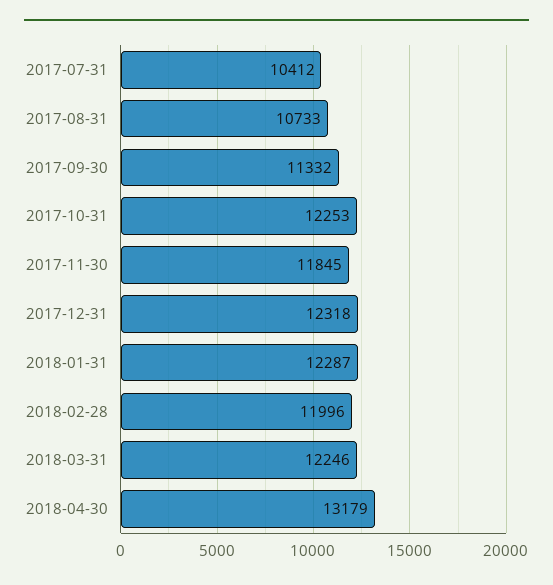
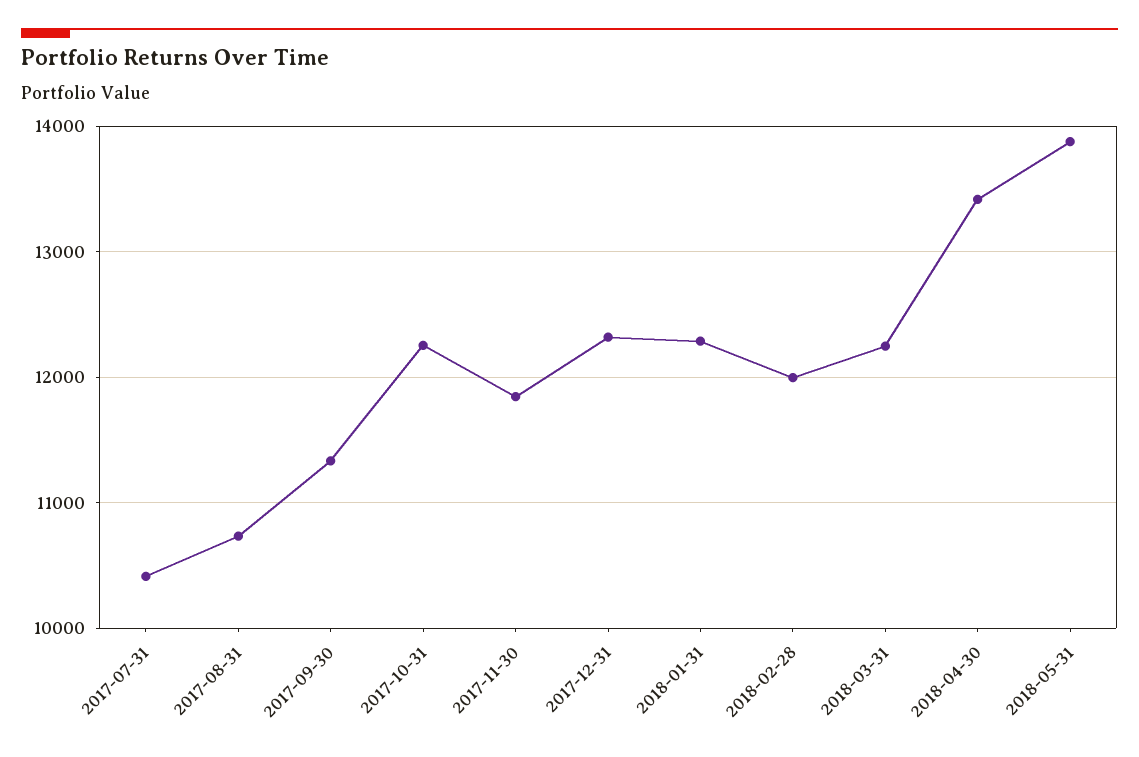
2018-04-30: 13179 -> 13400
2018-05-31: none -> 13900

